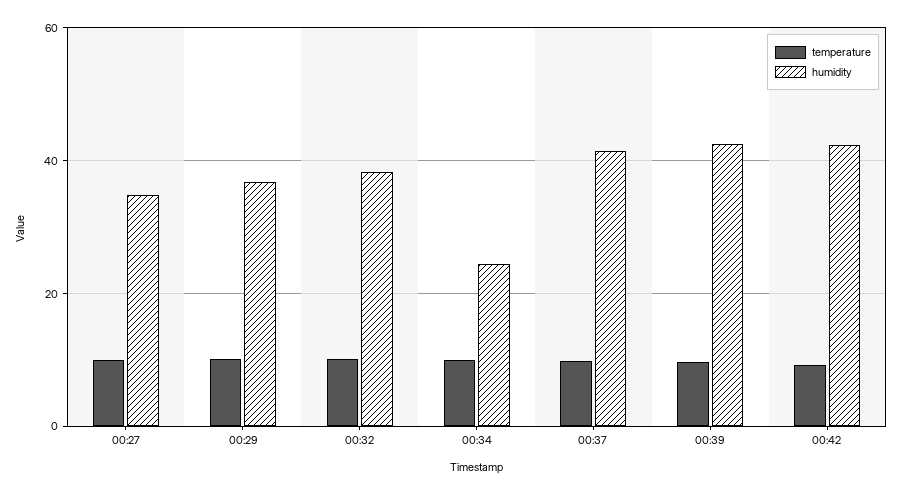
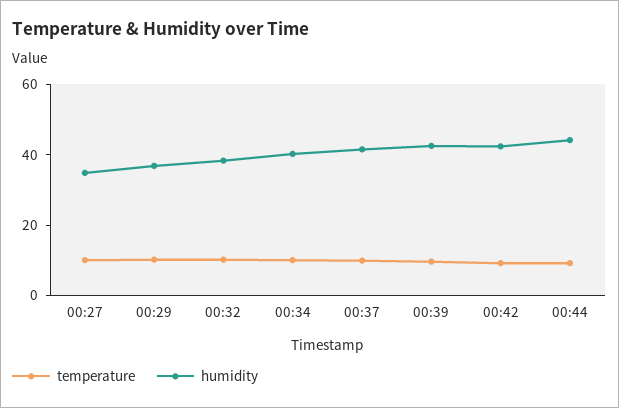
humidity, 00:34: 24 -> 40
temperature, 00:44: none -> 10
humidity, 00:44: none -> 45

